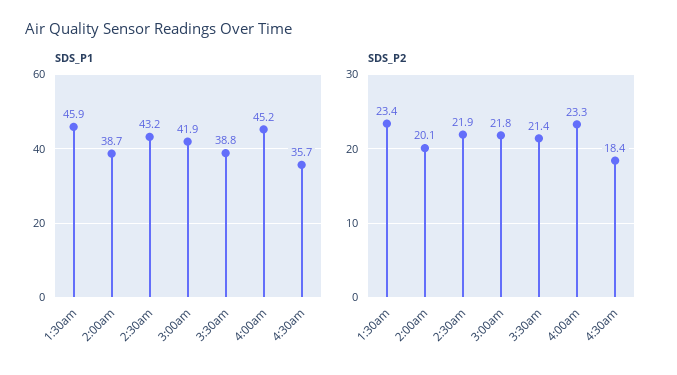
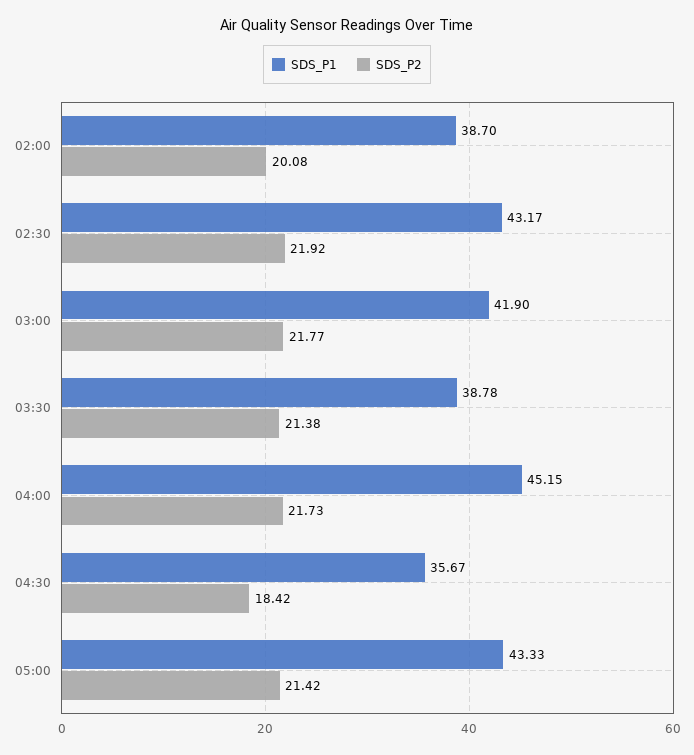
SDS_P1, 1:30am: 45.9 -> none
SDS_P2, 1:30am: 23.4 -> none
SDS_P2, 4:00am: 23.3 -> 21.73
SDS_P1, 05:00: none -> 43.33
SDS_P2, 05:00: none -> 21.42

